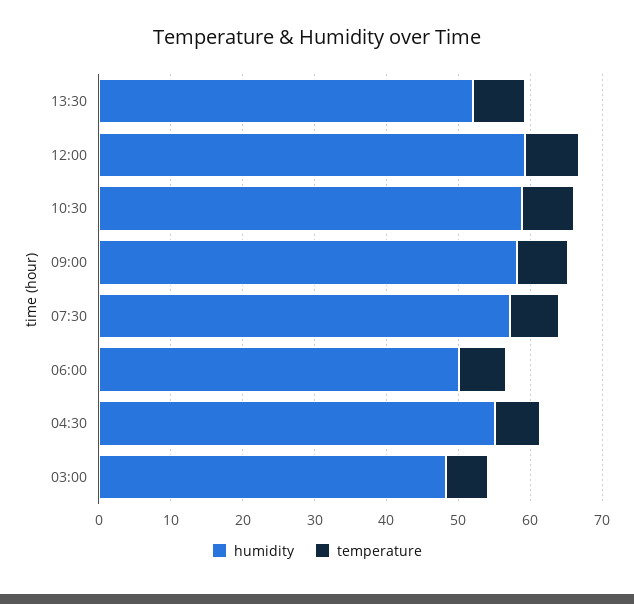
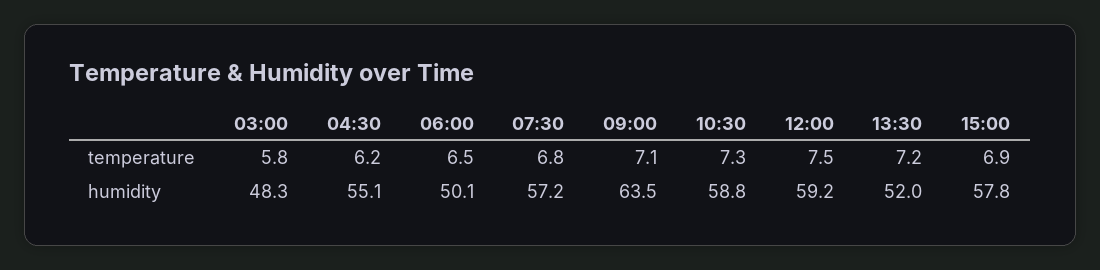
humidity, 09:00: 58 -> 63.5
temperature, 15:00: none -> 6.9
humidity, 15:00: none -> 57.8

